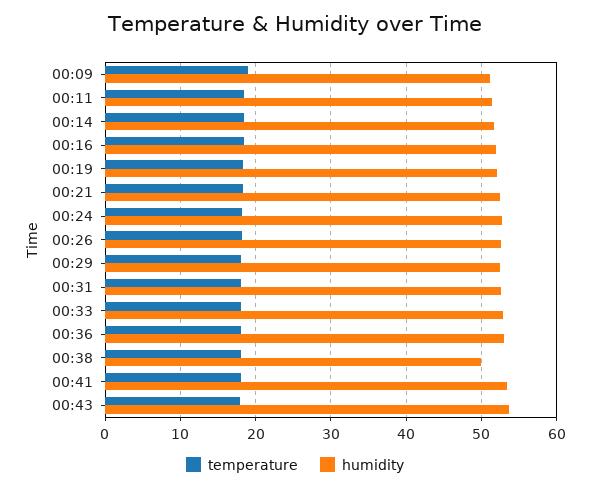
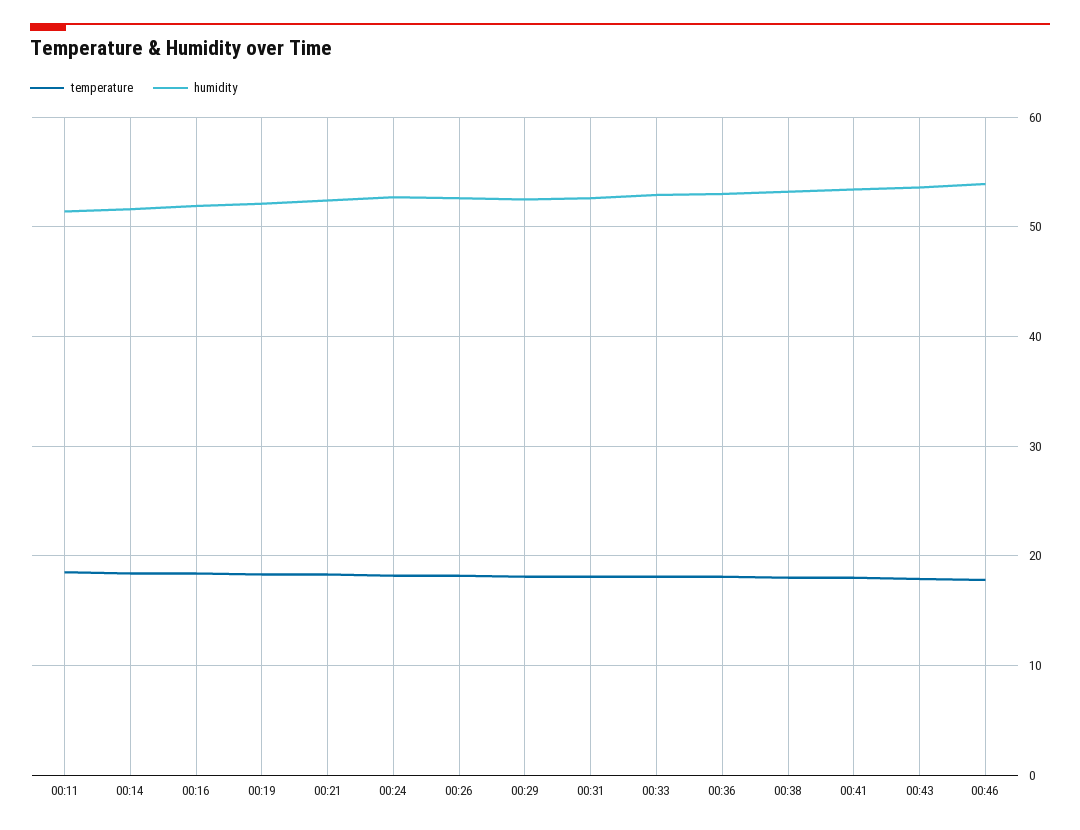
temperature, 00:09: 19 -> none
humidity, 00:09: 51 -> none
humidity, 00:38: 50 -> 53
temperature, 00:46: none -> 18
humidity, 00:46: none -> 54

